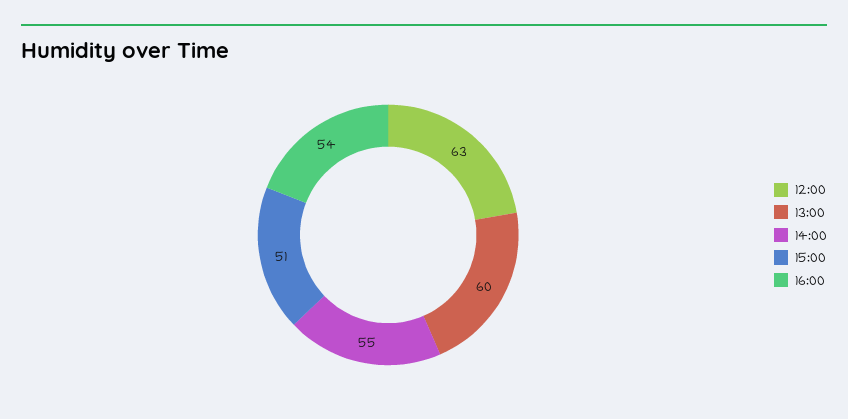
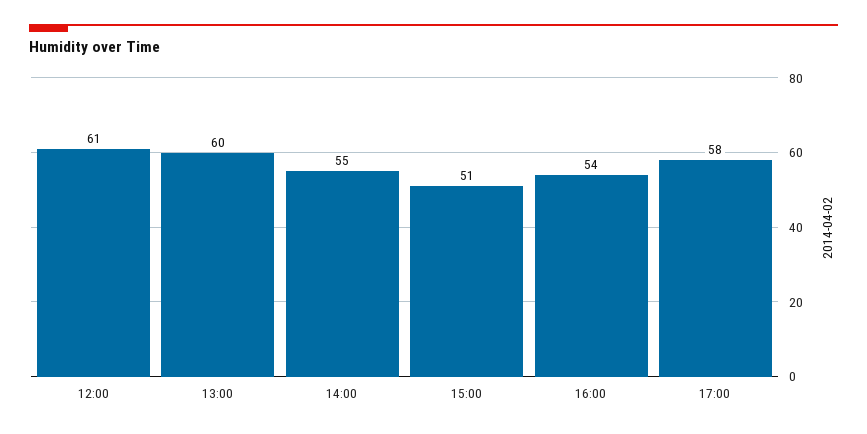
12:00: 63 -> 61
17:00: none -> 58

